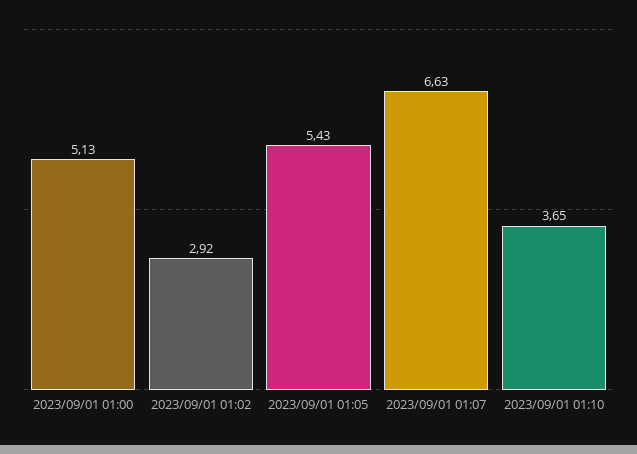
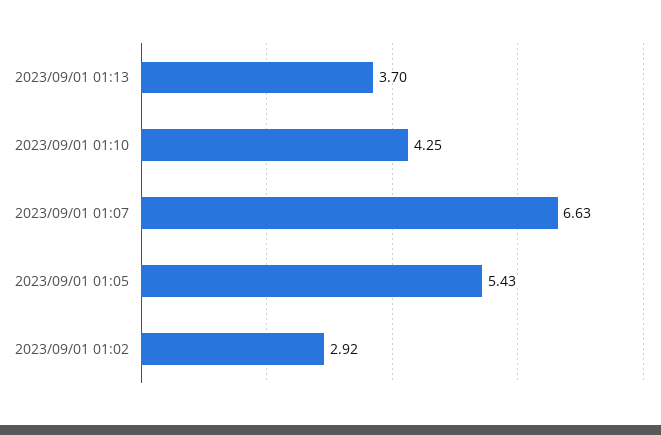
2023/09/01 01:00: 5.13 -> none
2023/09/01 01:10: 3.65 -> 4.25
2023/09/01 01:13: none -> 3.7

